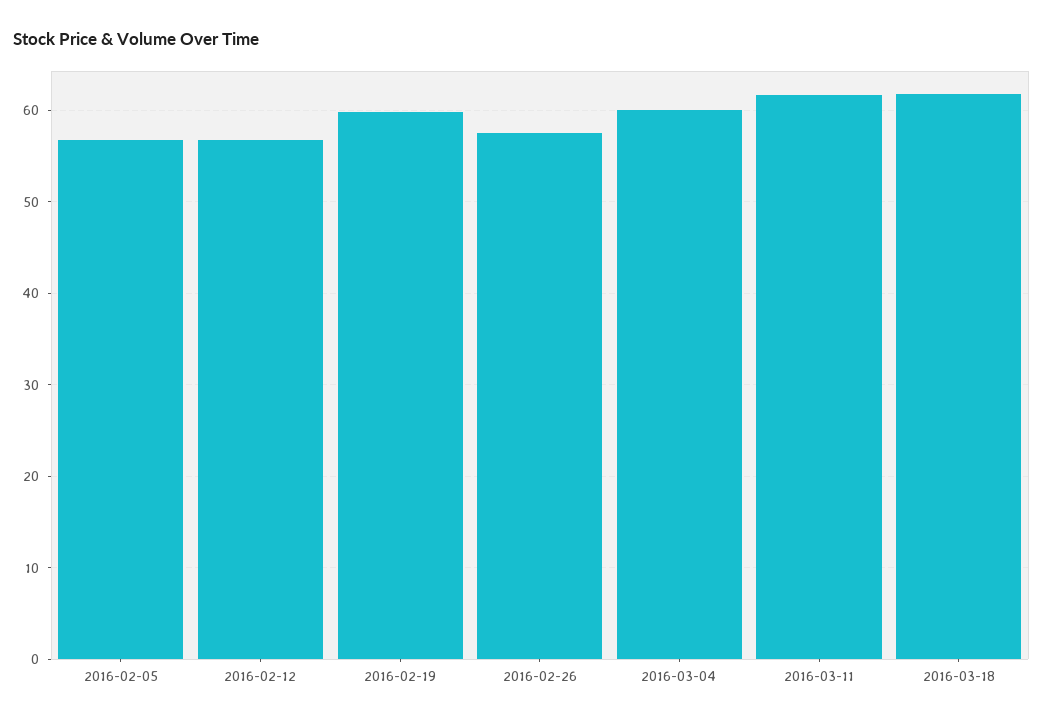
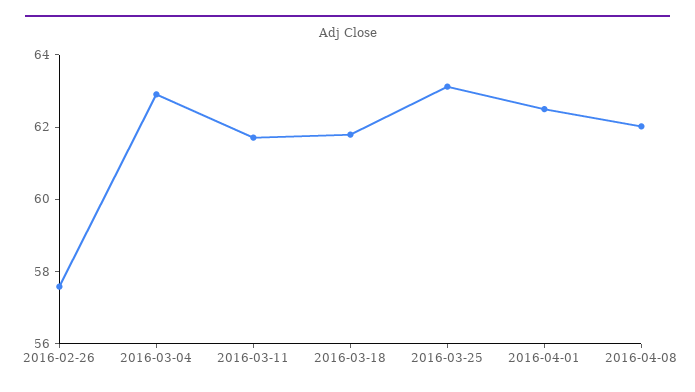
2016-02-05: 57 -> none
2016-02-12: 57 -> none
2016-02-19: 60 -> none
2016-03-04: 60 -> 63
2016-03-25: none -> 63
2016-04-01: none -> 62.5
2016-04-08: none -> 62

